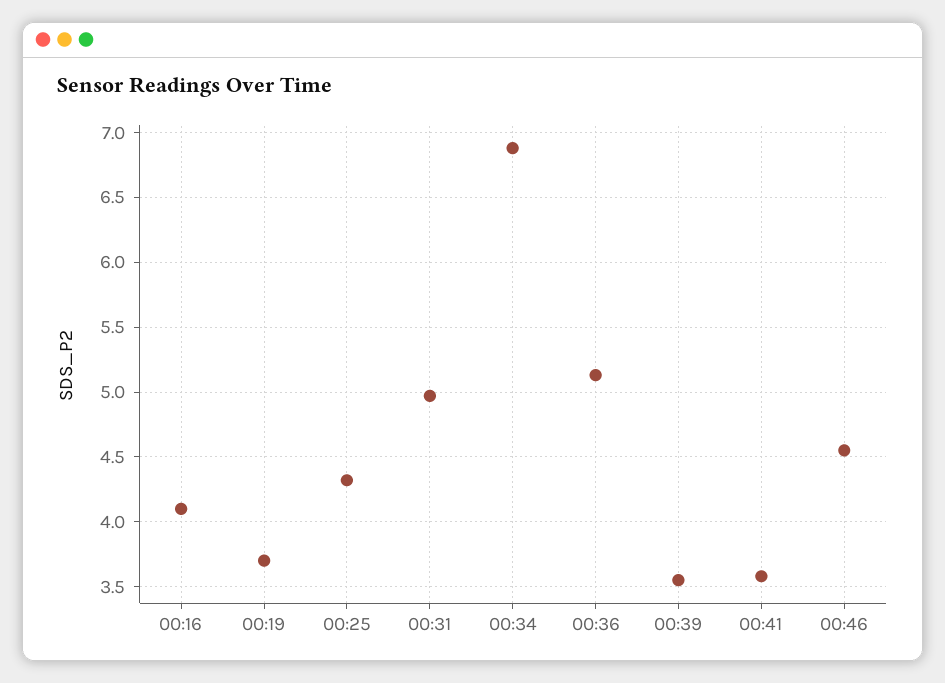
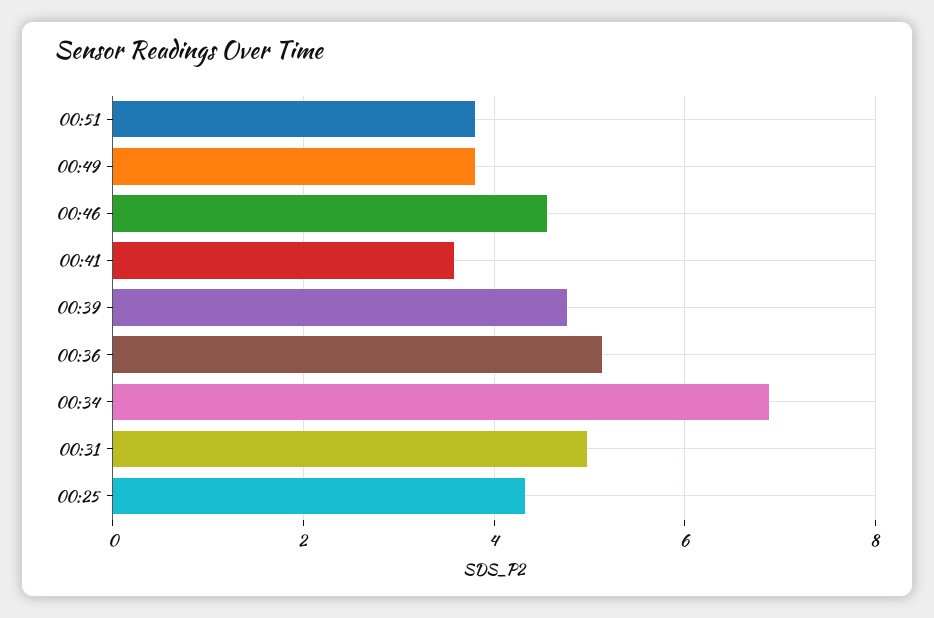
00:16: 4.1 -> none
00:19: 3.7 -> none
00:39: 3.55 -> 4.8
00:51: none -> 3.8
00:49: none -> 3.8

